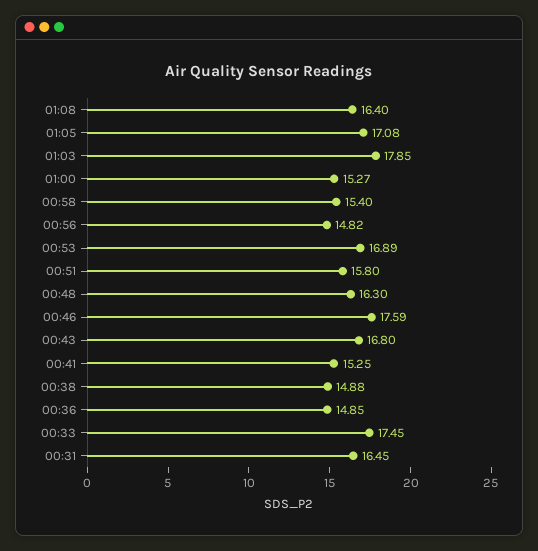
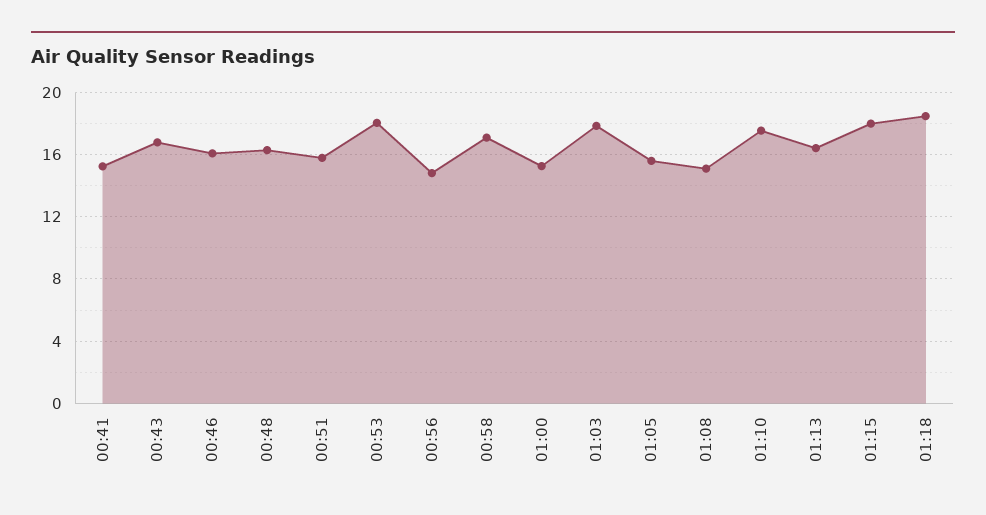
01:08: 16.4 -> 15
01:05: 17.08 -> 15.5
00:58: 15.4 -> 17
00:53: 16.89 -> 18
00:46: 17.59 -> 16
00:38: 14.88 -> none
00:36: 14.85 -> none
00:33: 17.45 -> none
00:31: 16.45 -> none
01:10: none -> 17.5
01:13: none -> 16.5
01:15: none -> 18
01:18: none -> 18.5

